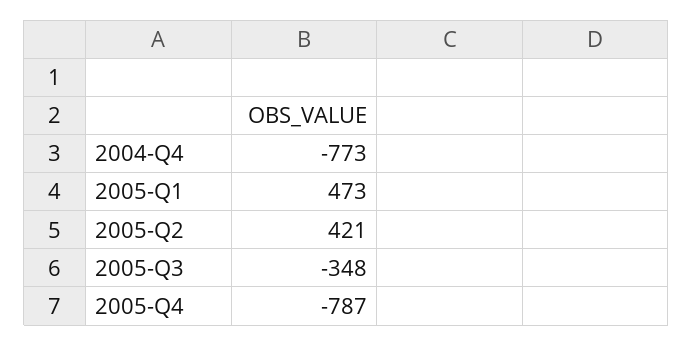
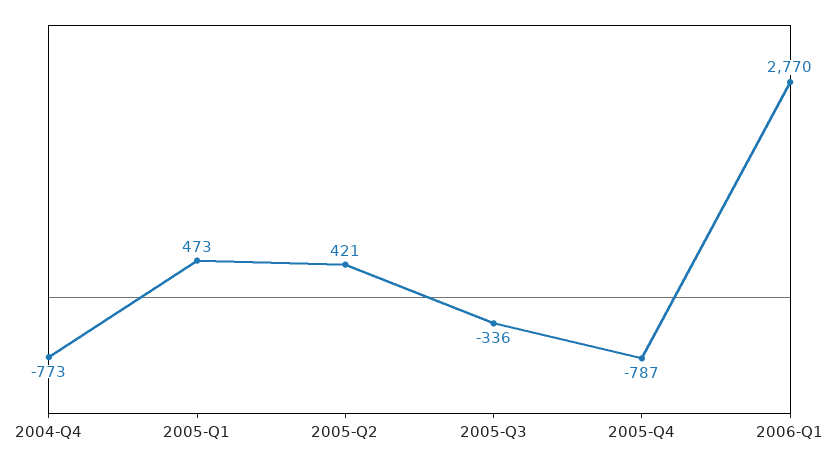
2005-Q3: -348 -> -336
2006-Q1: none -> 2770

